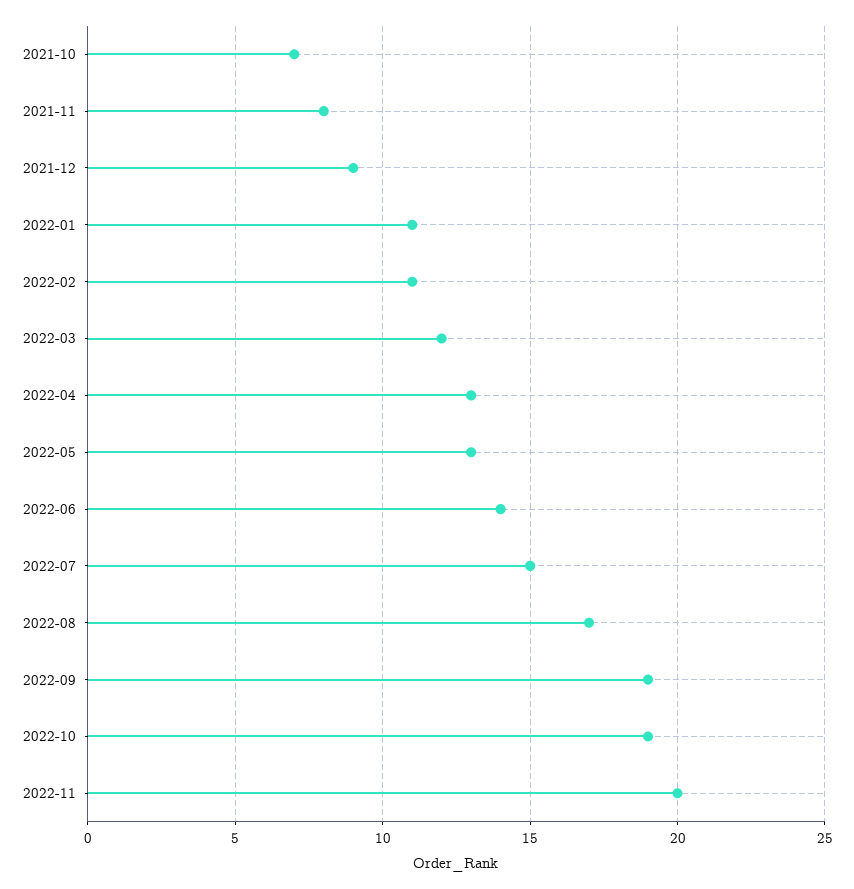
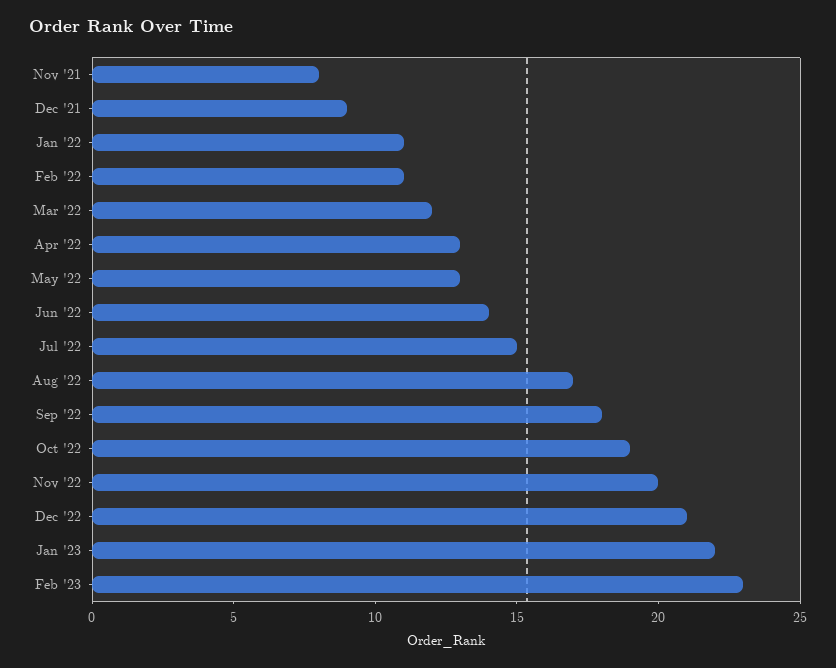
2021-10: 7 -> none
2022-09: 19 -> 18
Dec '22: none -> 21
Jan '23: none -> 22
Feb '23: none -> 23

